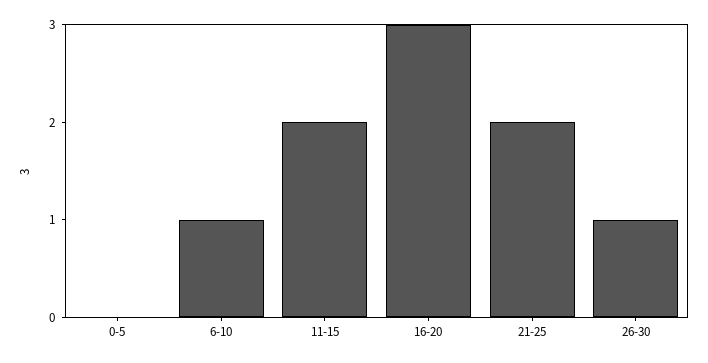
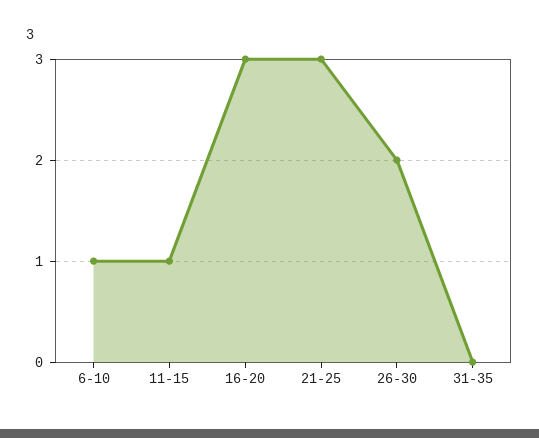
0-5: 0 -> none
11-15: 2 -> 1
21-25: 2 -> 3
26-30: 1 -> 2
31-35: none -> 0

